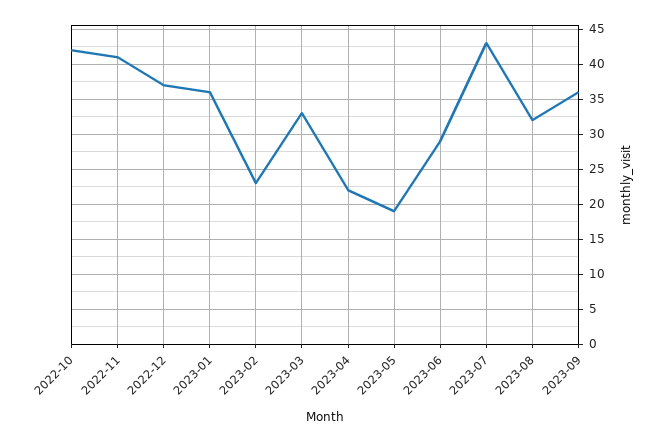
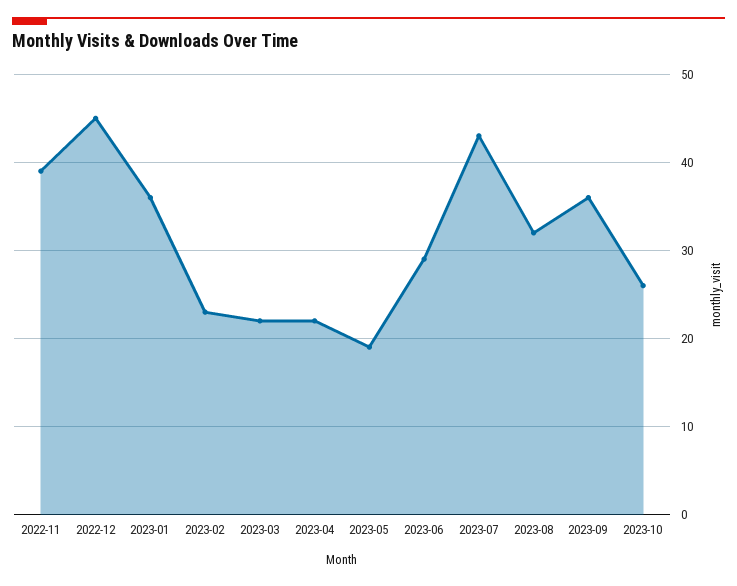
2022-10: 42 -> none
2022-11: 41 -> 39
2022-12: 37 -> 45
2023-03: 33 -> 22
2023-10: none -> 26

